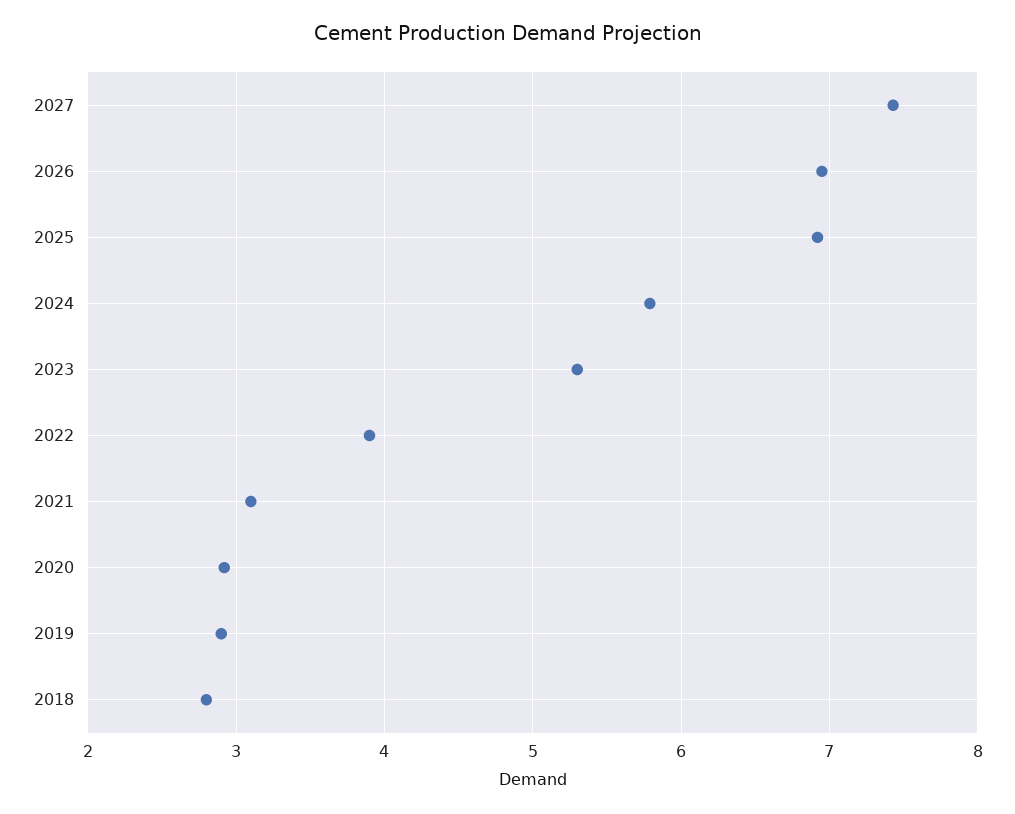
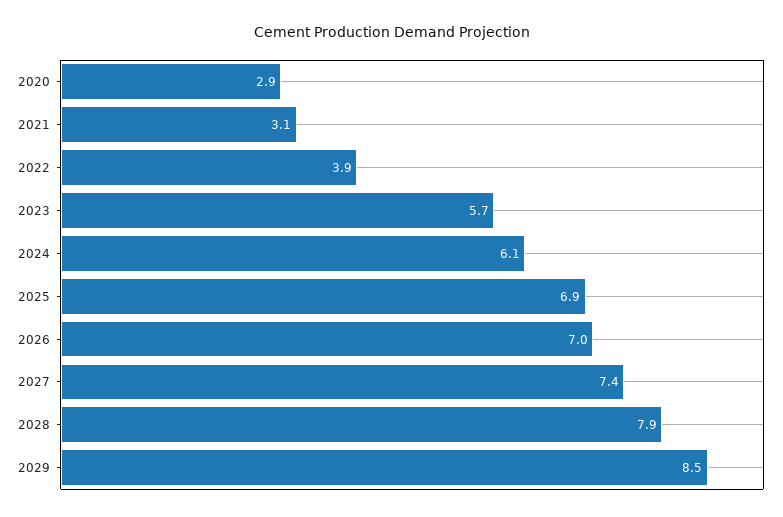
2024: 5.8 -> 6.1
2023: 5.3 -> 5.7
2019: 2.9 -> none
2018: 2.8 -> none
2028: none -> 7.9
2029: none -> 8.5

